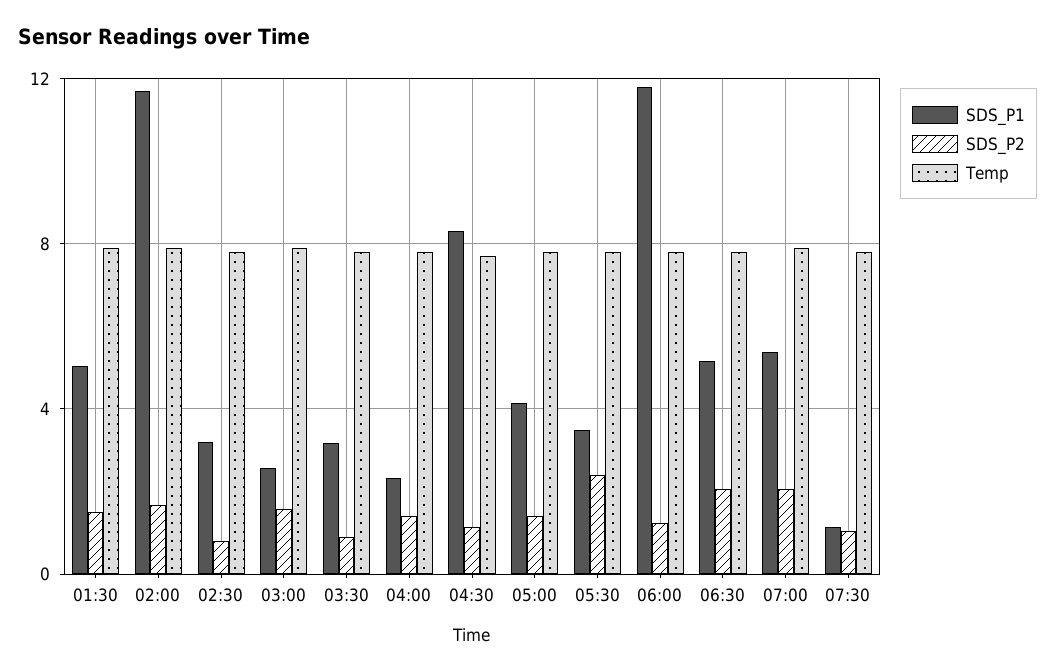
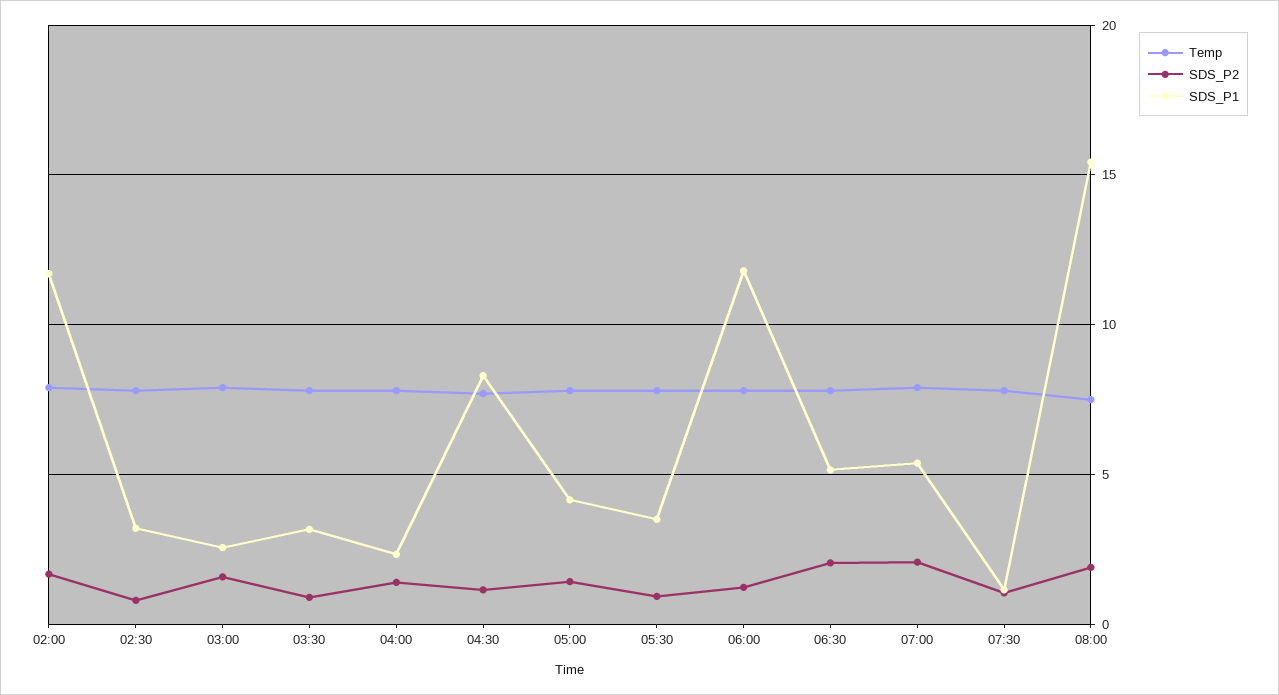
SDS_P1, 01:30: 5 -> none
SDS_P2, 01:30: 1.5 -> none
Temp, 01:30: 8 -> none
SDS_P2, 05:30: 2.5 -> 1
Temp, 08:00: none -> 7.5
SDS_P2, 08:00: none -> 2
SDS_P1, 08:00: none -> 15.5

